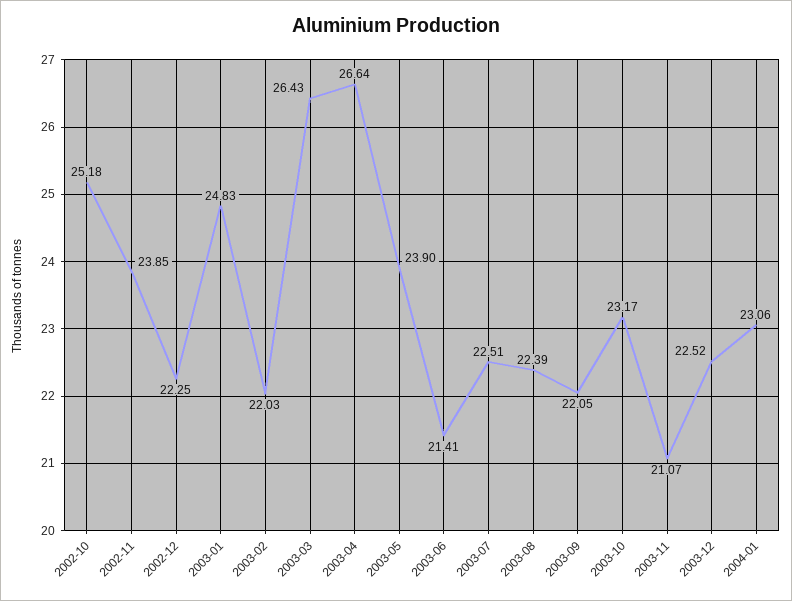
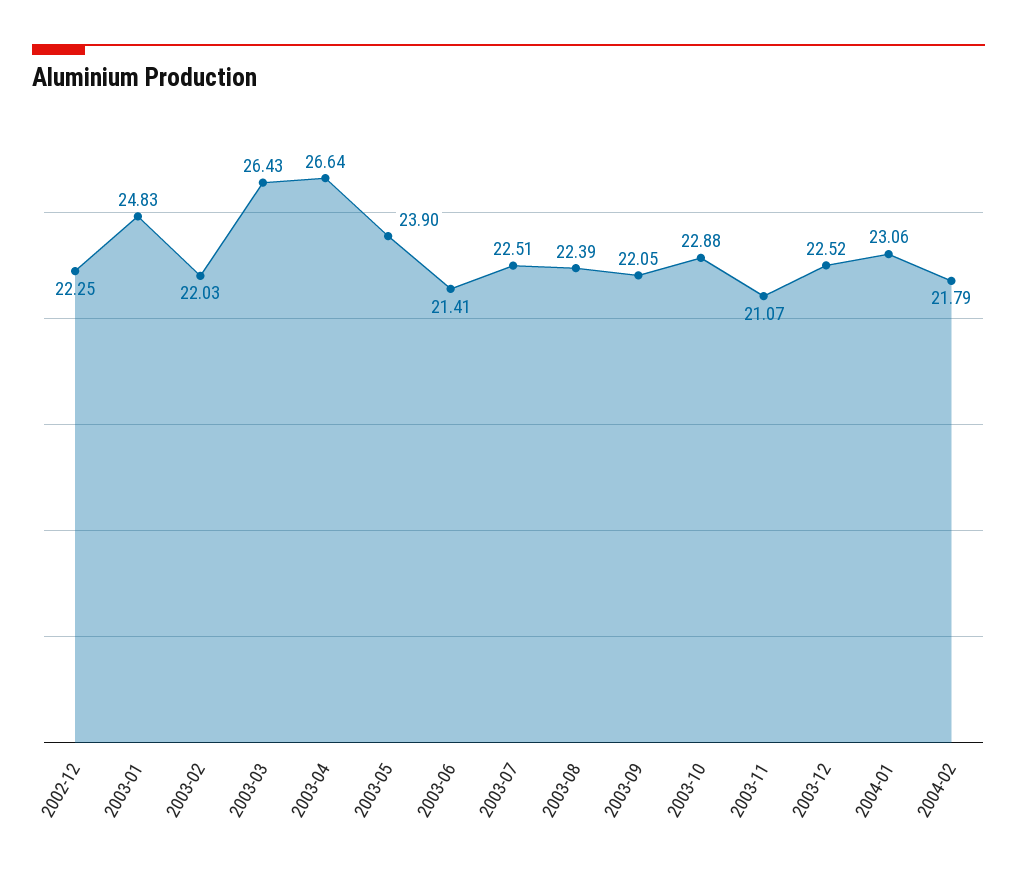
2002-10: 25.18 -> none
2002-11: 23.85 -> none
2003-10: 23.17 -> 22.88
2004-02: none -> 21.79

